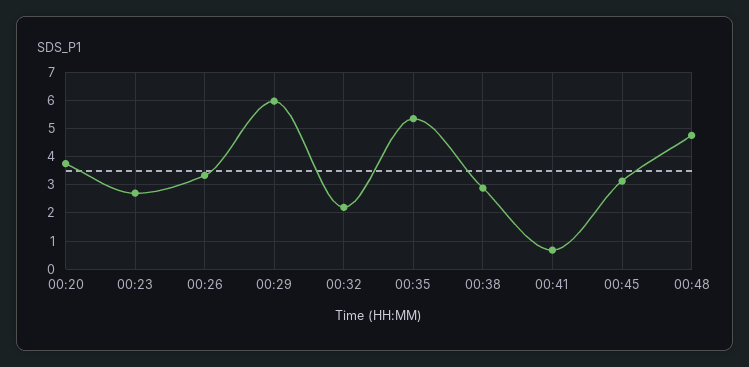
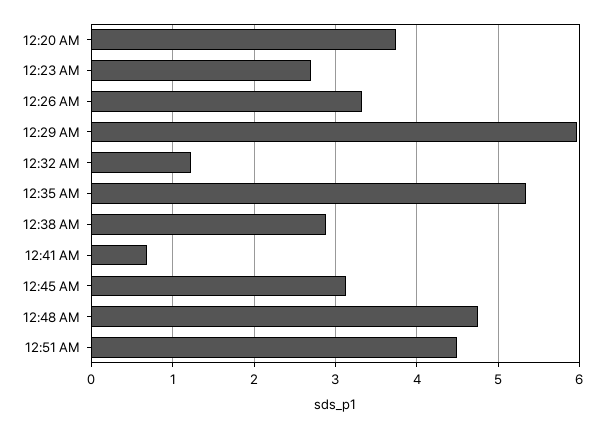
00:32: 2.25 -> 1.2
12:51 AM: none -> 4.5

